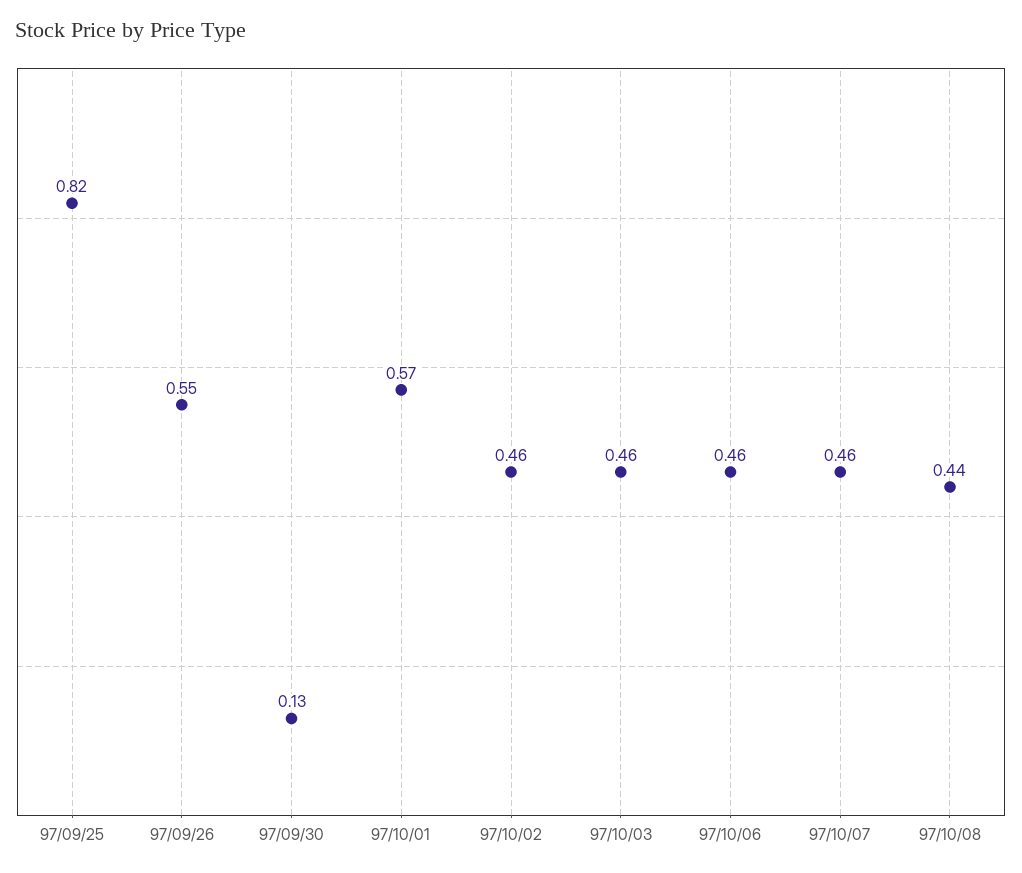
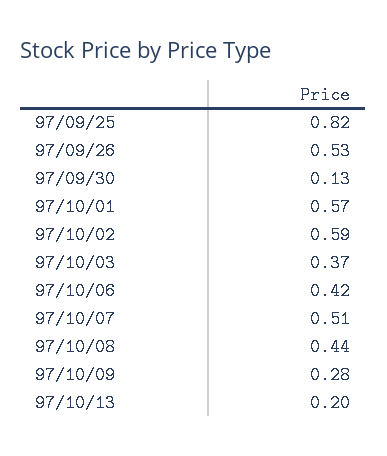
97/09/26: 0.55 -> 0.53
97/10/02: 0.46 -> 0.59
97/10/03: 0.46 -> 0.37
97/10/06: 0.46 -> 0.42
97/10/07: 0.46 -> 0.51
97/10/09: none -> 0.28
97/10/13: none -> 0.2

